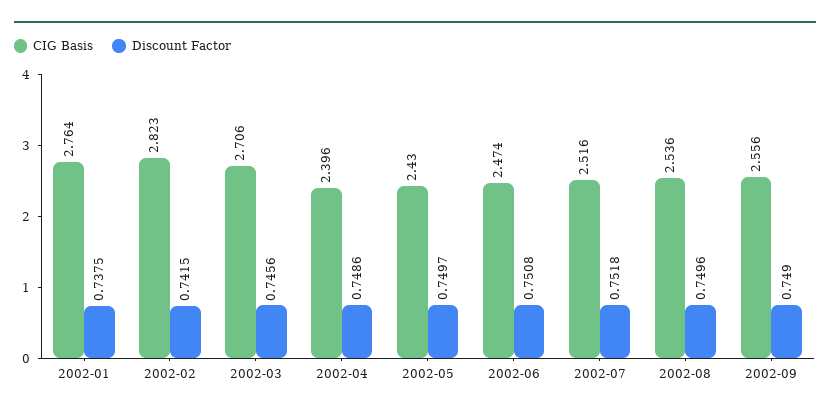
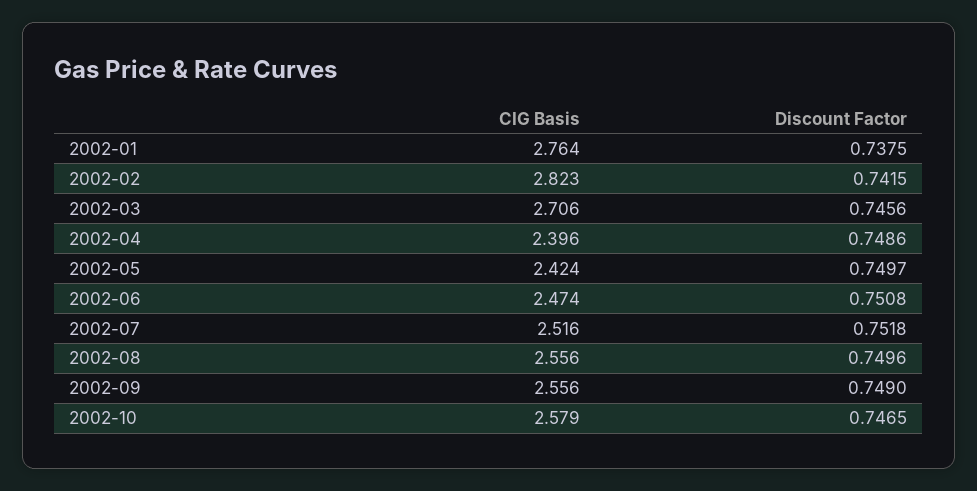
CIG Basis, 2002-05: 2.43 -> 2.424
CIG Basis, 2002-08: 2.536 -> 2.556
CIG Basis, 2002-10: none -> 2.579
Discount Factor, 2002-10: none -> 0.7465

